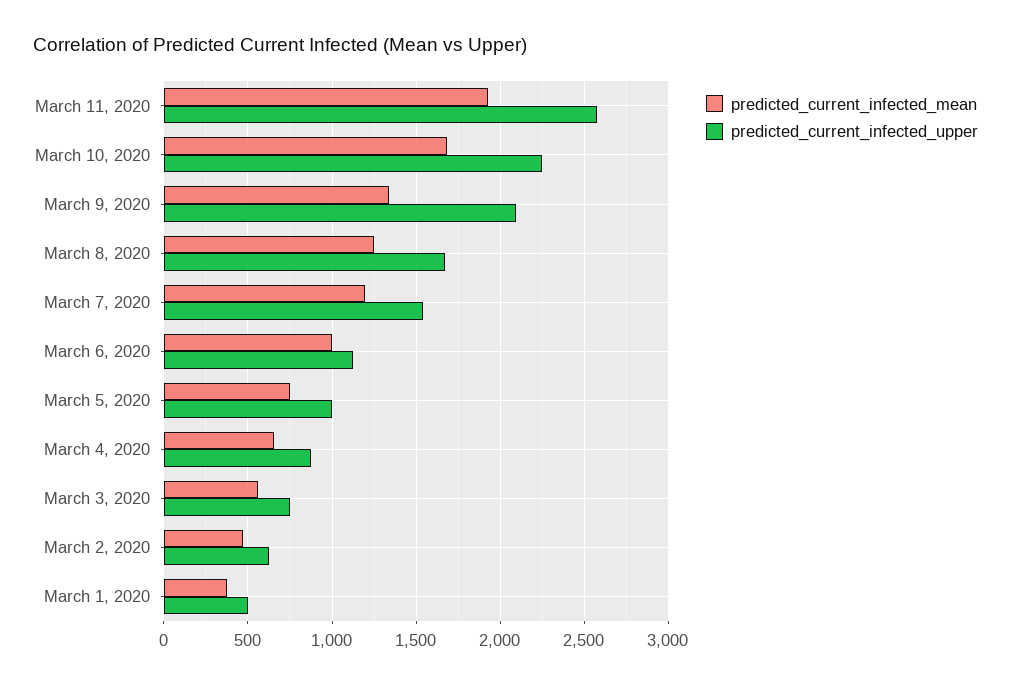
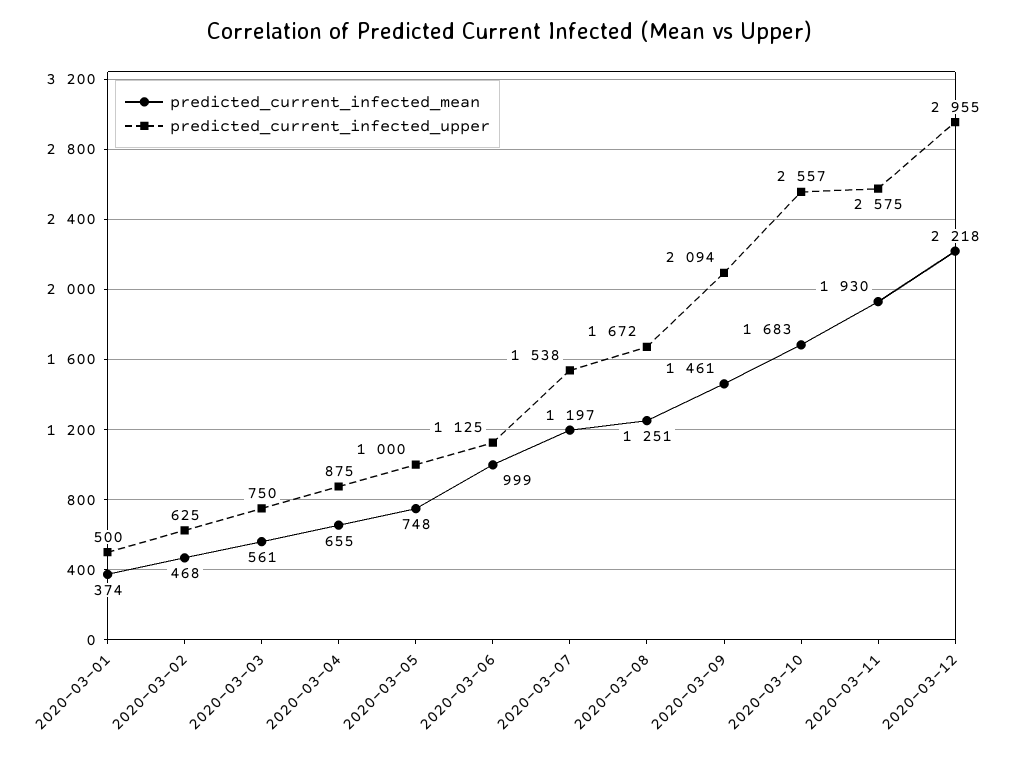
predicted_current_infected_upper, March 10, 2020: 2250 -> 2557
predicted_current_infected_mean, March 9, 2020: 1350 -> 1461
predicted_current_infected_mean, 2020-03-12: none -> 2218
predicted_current_infected_upper, 2020-03-12: none -> 2955

